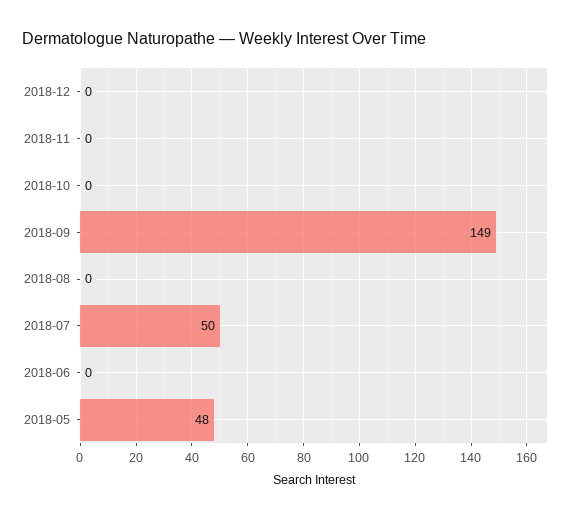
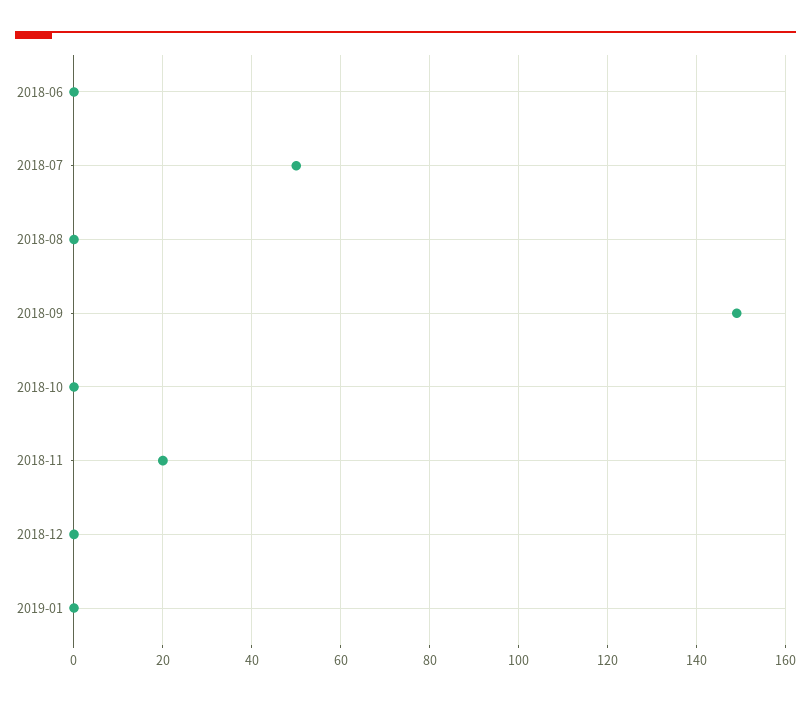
2018-11: 0 -> 20
2018-05: 48 -> none
2019-01: none -> 0

